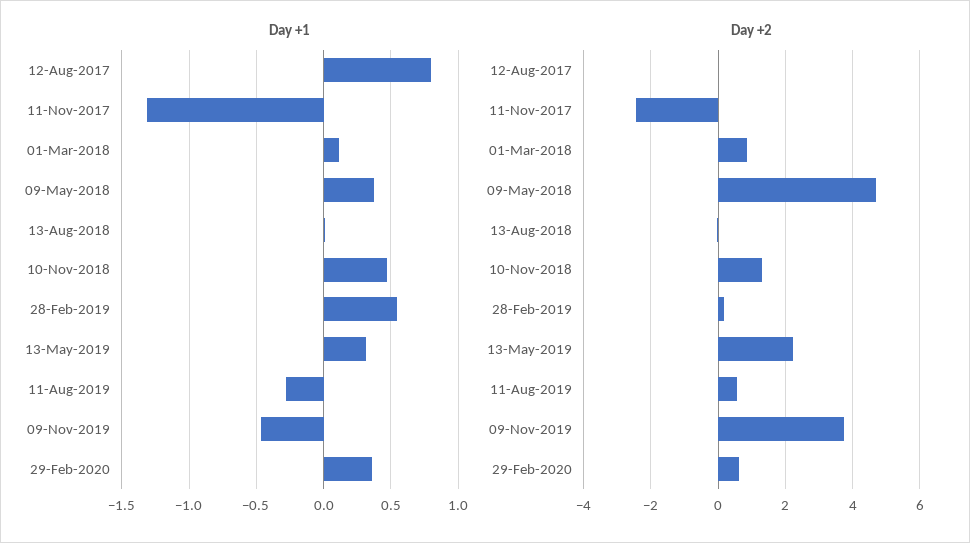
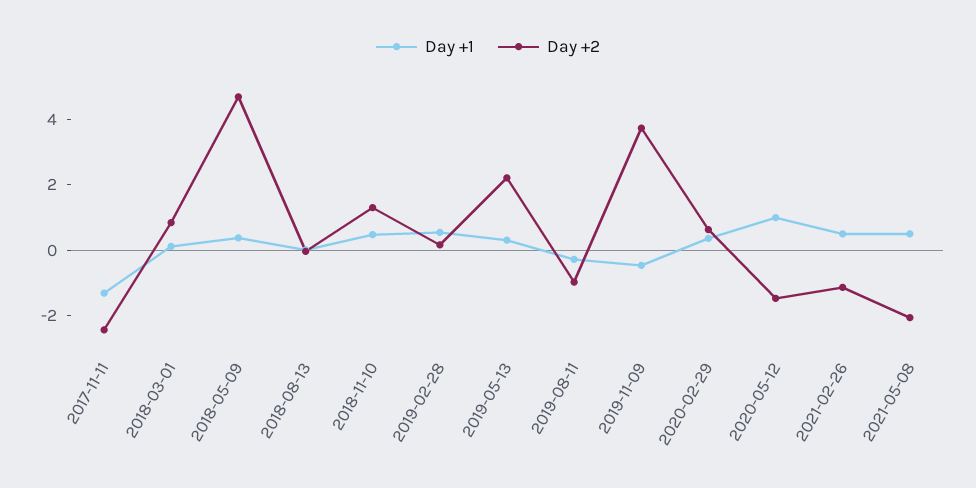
Day +1, 12-Aug-2017: 0.8 -> none
Day +2, 12-Aug-2017: 0 -> none
Day +2, 11-Aug-2019: 0.6 -> -1
Day +1, 2020-05-12: none -> 1
Day +2, 2020-05-12: none -> -1.5
Day +1, 2021-02-26: none -> 0.5
Day +2, 2021-02-26: none -> -1
Day +1, 2021-05-08: none -> 0.5
Day +2, 2021-05-08: none -> -2

